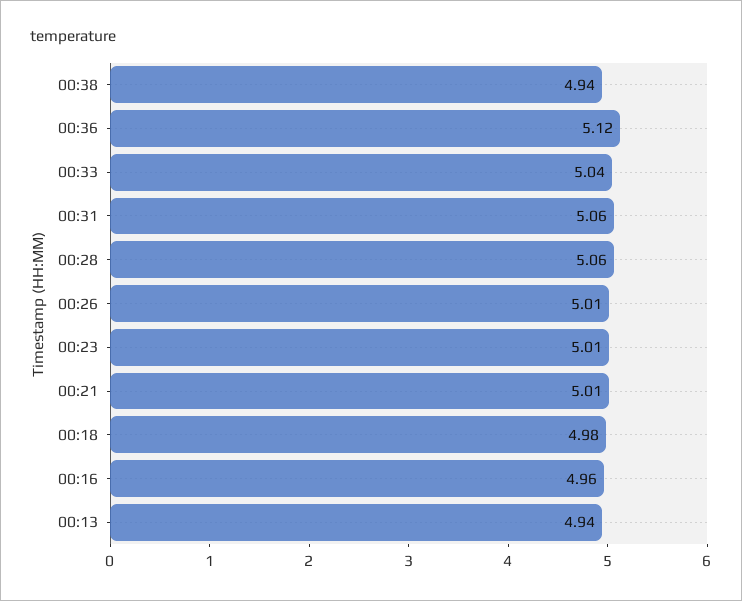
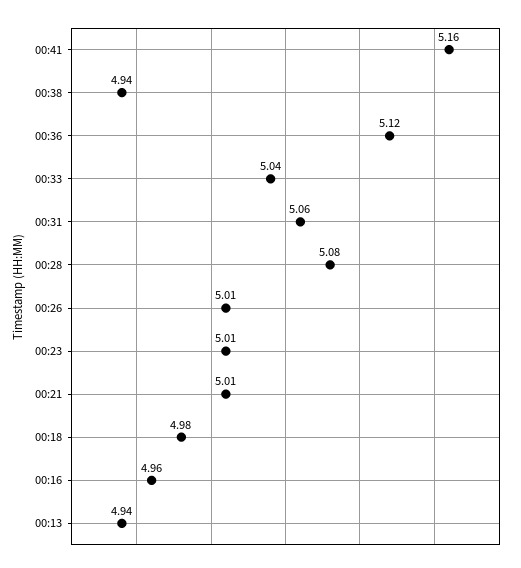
00:28: 5.06 -> 5.08
00:41: none -> 5.16

